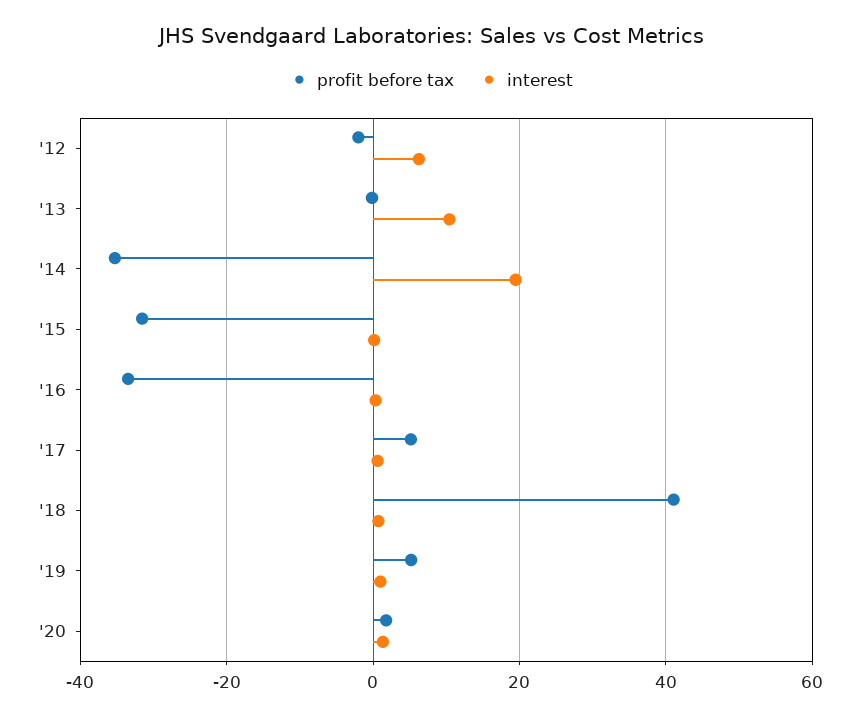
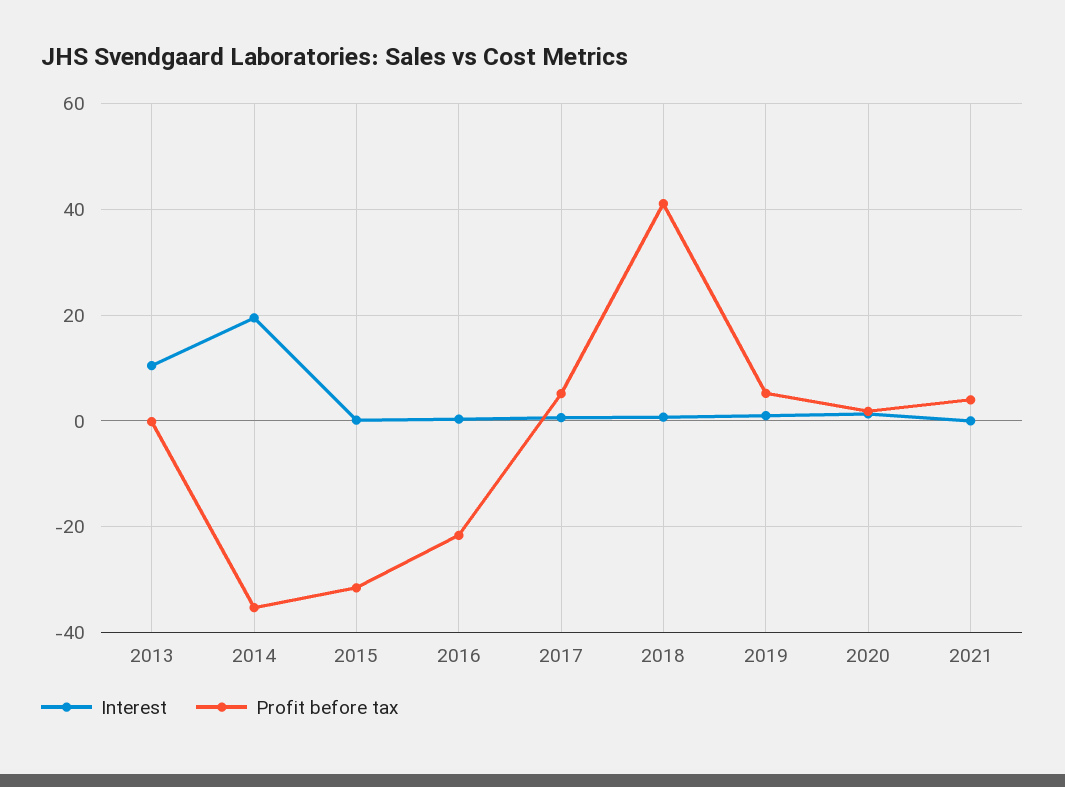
profit before tax, '12: -2 -> none
interest, '12: 6 -> none
profit before tax, '16: -34 -> -22
interest, 2021: none -> 0
profit before tax, 2021: none -> 4

